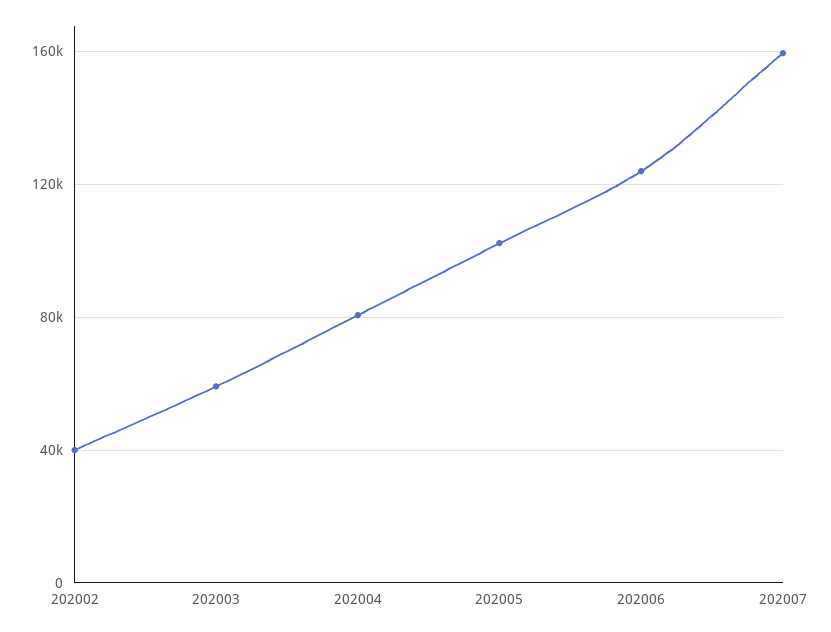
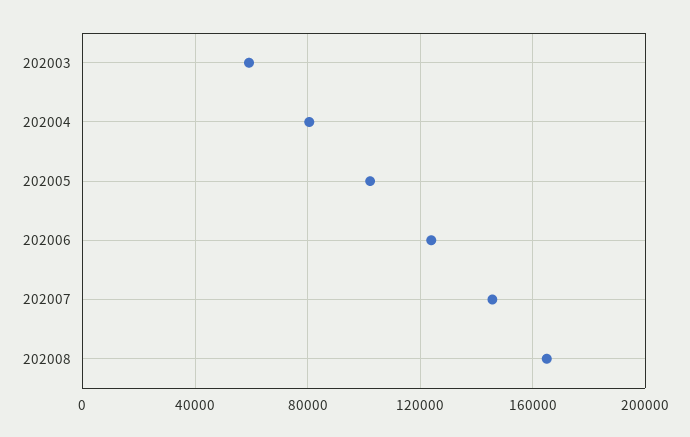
202002: 40000 -> none
202007: 160000 -> 145000
202008: none -> 165000

